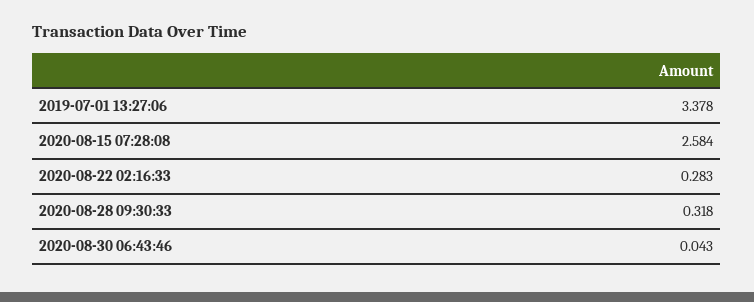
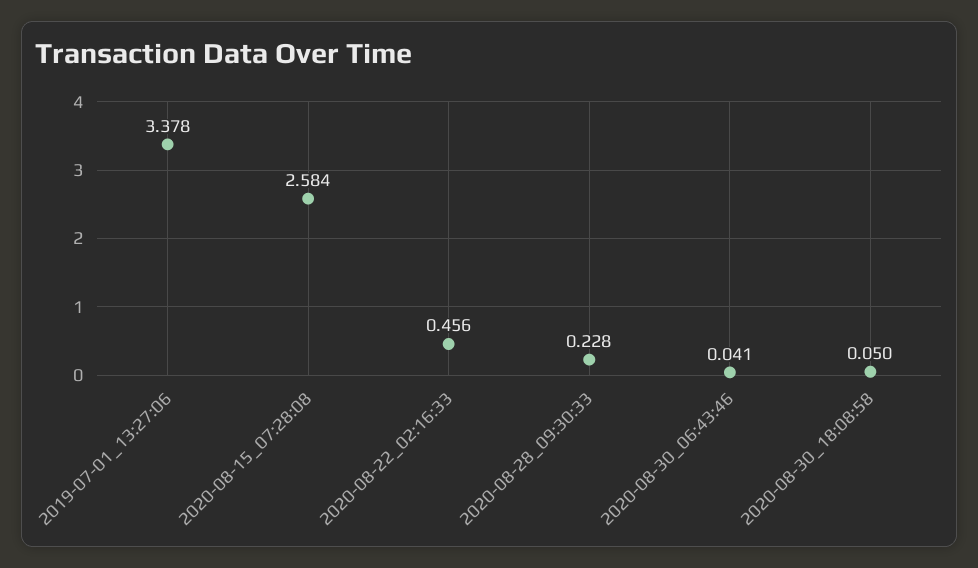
2020-08-22 02:16:33: 0.283 -> 0.456
2020-08-28 09:30:33: 0.318 -> 0.228
2020-08-30 06:43:46: 0.043 -> 0.041
2020-08-30_18:08:58: none -> 0.05

